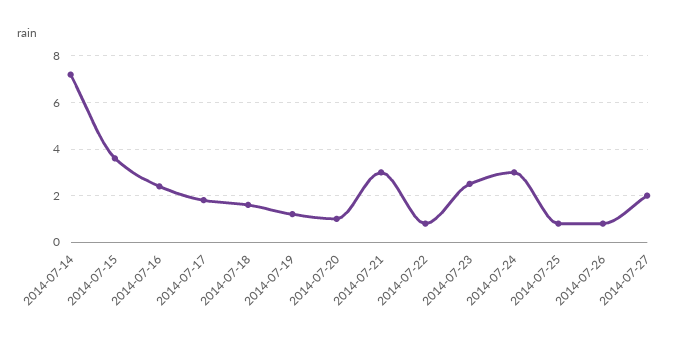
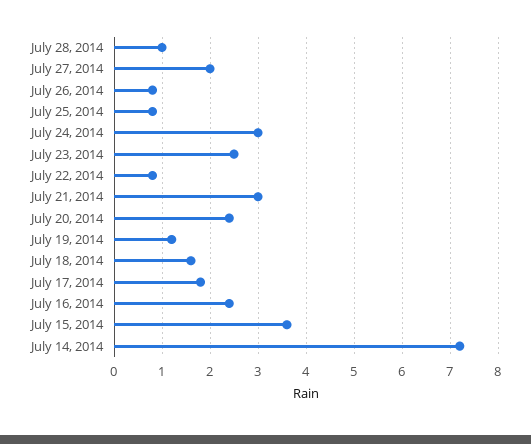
2014-07-20: 1 -> 2.5
July 28, 2014: none -> 1

